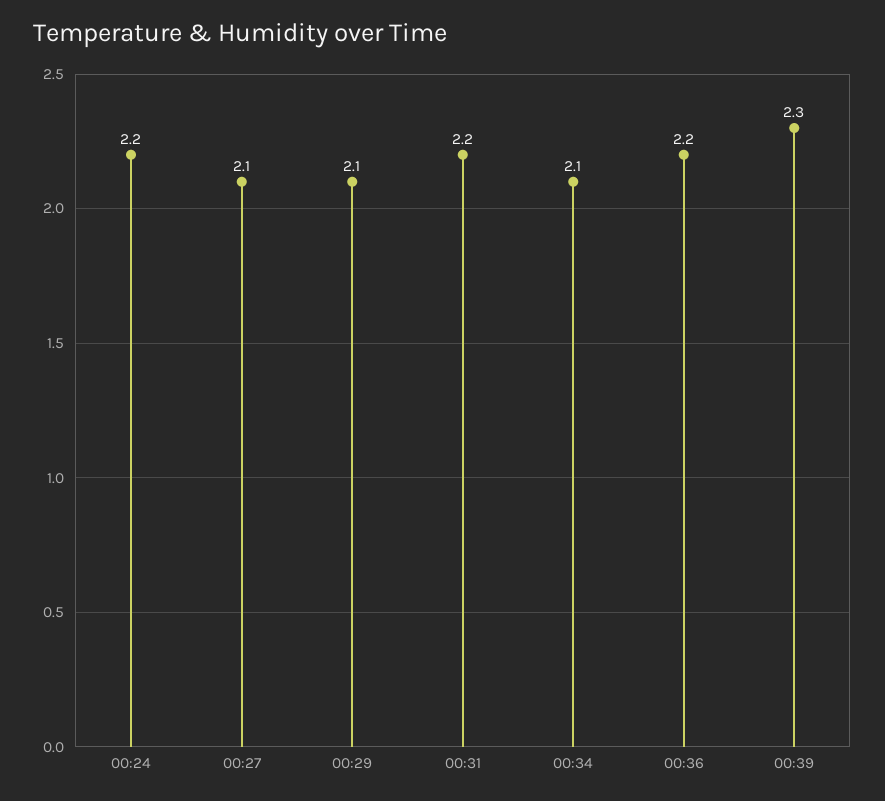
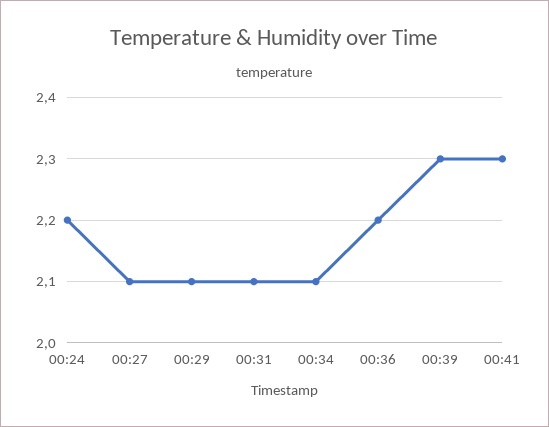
00:31: 2.2 -> 2.1
00:41: none -> 2.3

